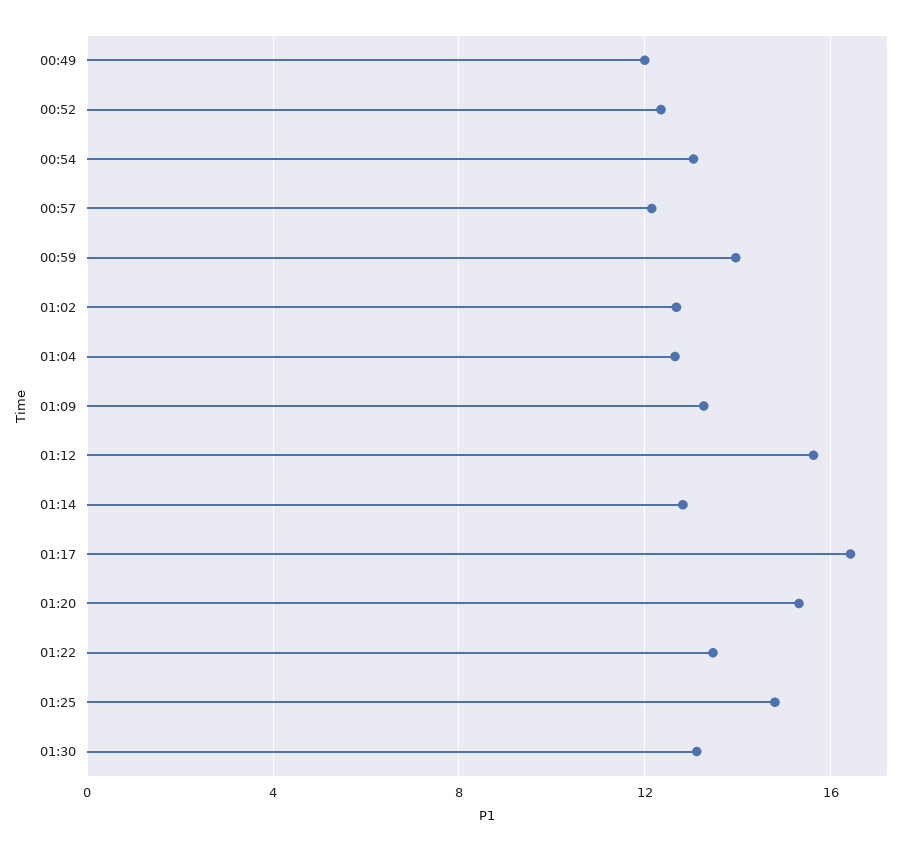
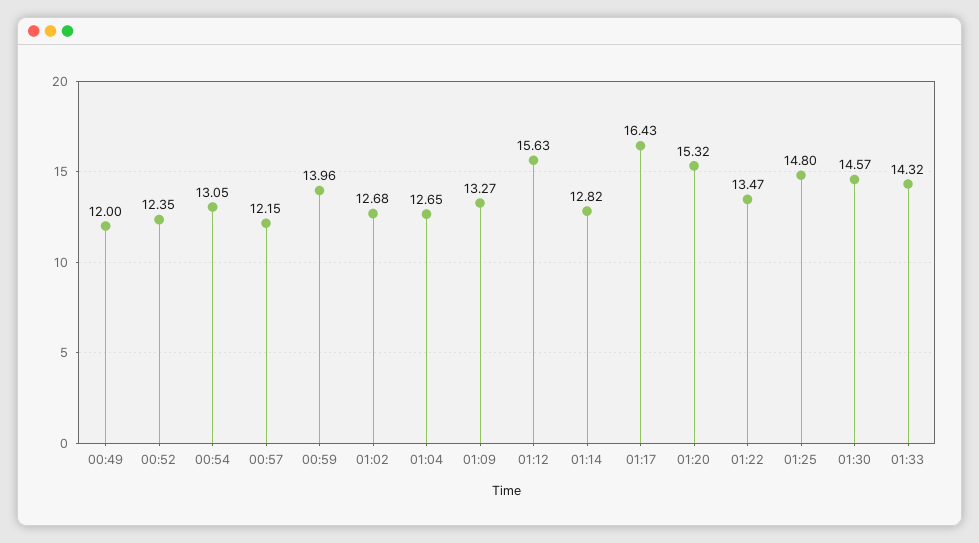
01:30: 13 -> 14.57
01:33: none -> 14.32

